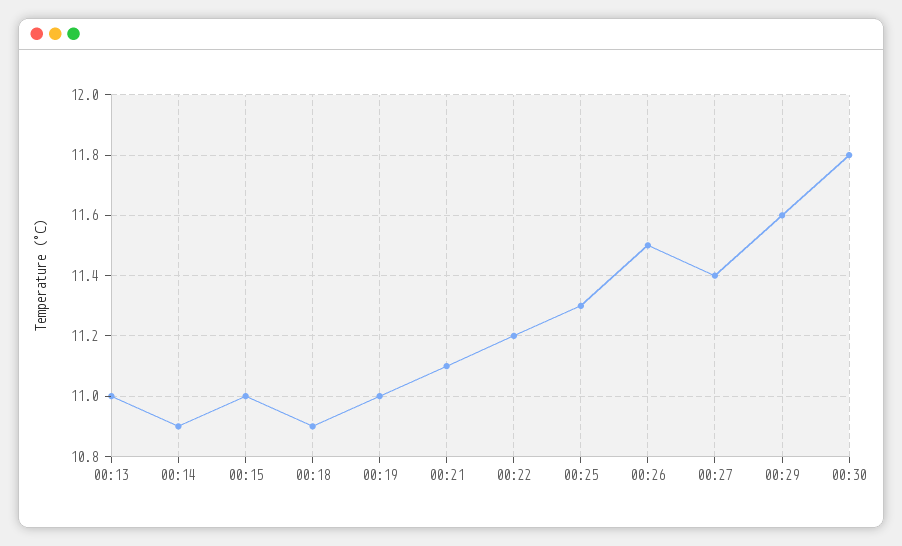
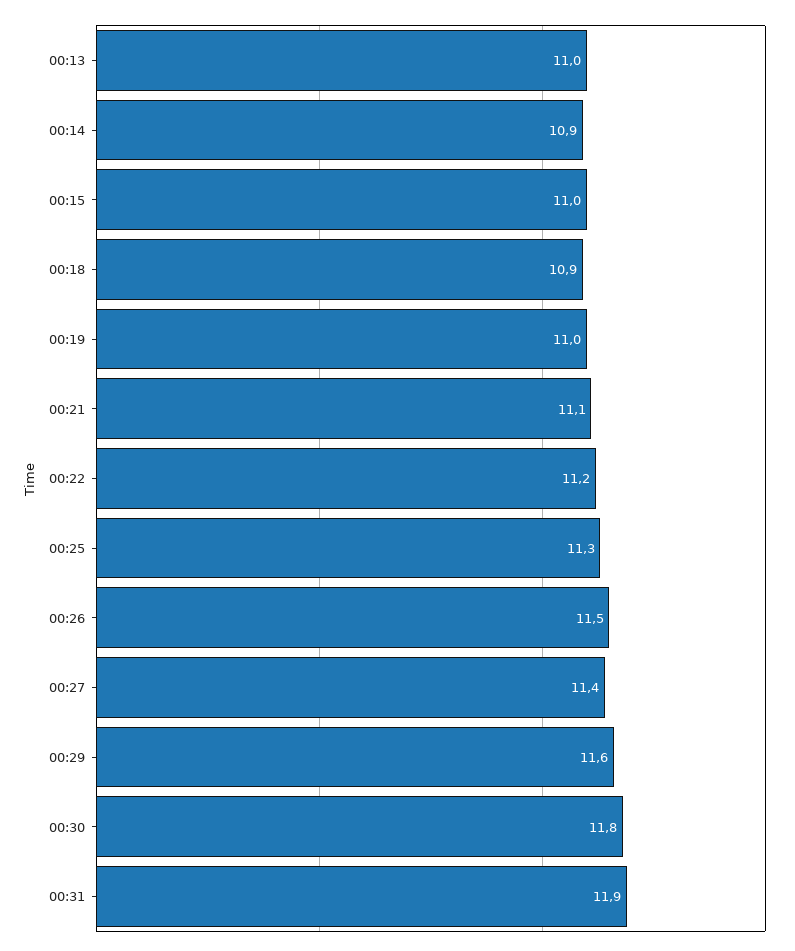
00:31: none -> 11.9

